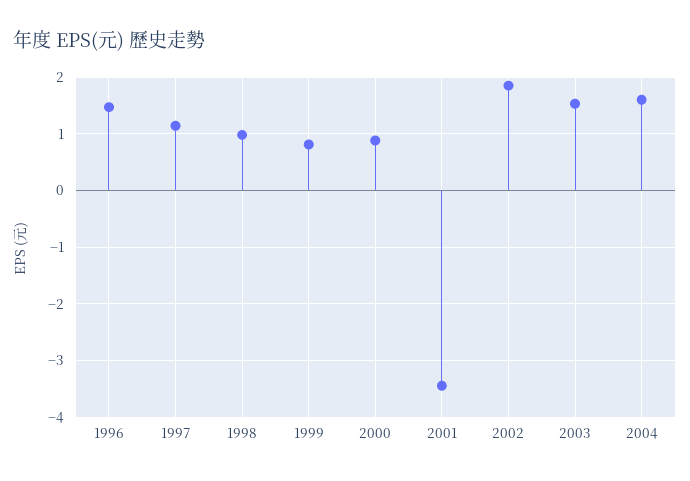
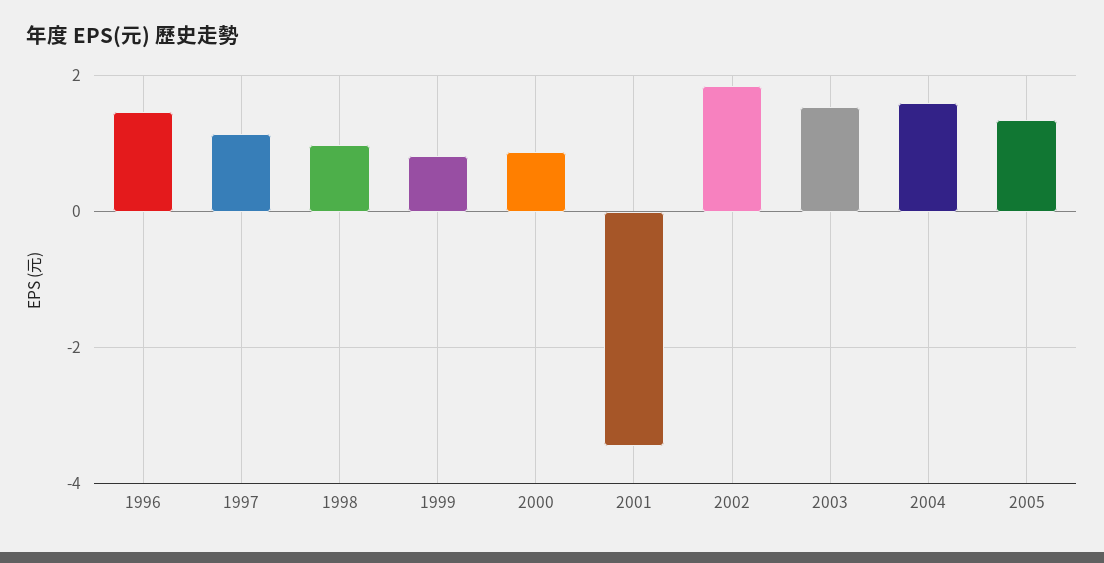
2005: none -> 1.4

